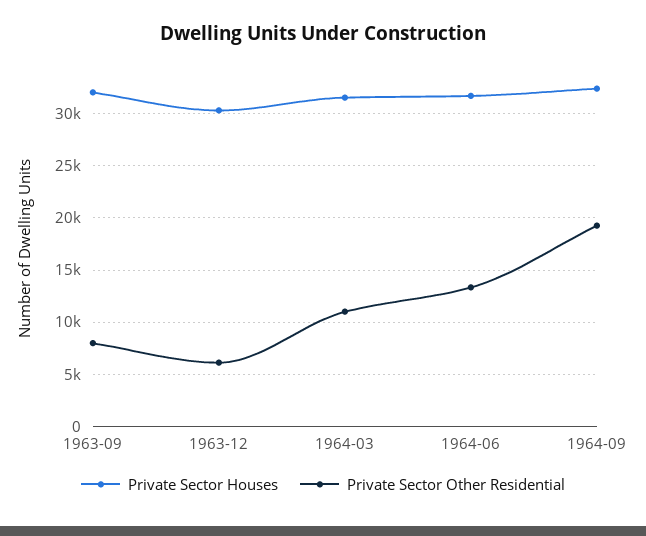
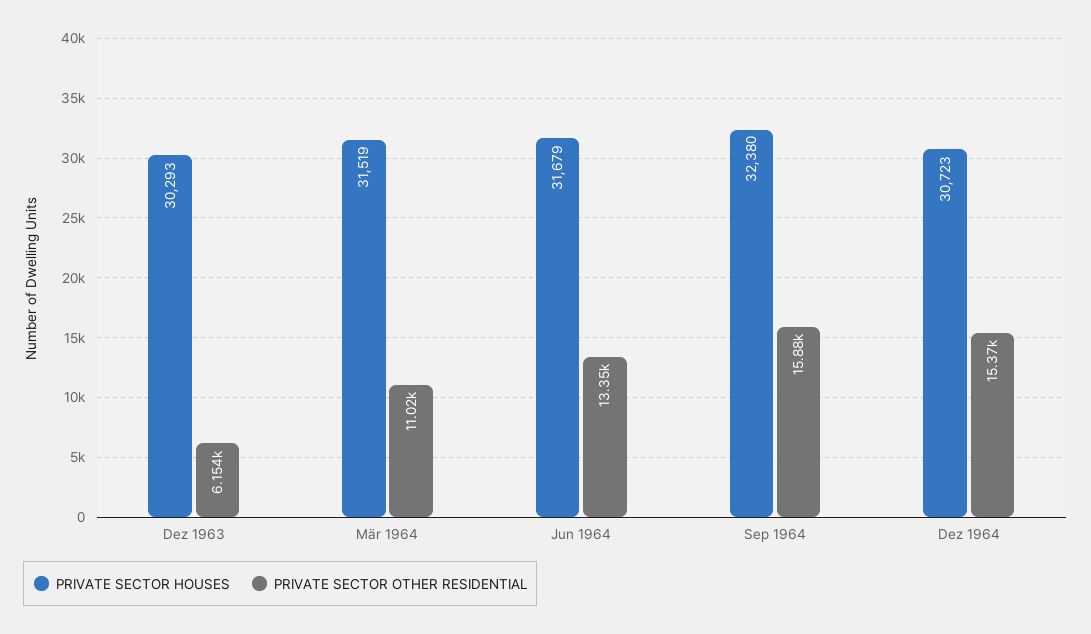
Private Sector Houses, 1963-09: 32000 -> none
Private Sector Other Residential, 1963-09: 8000 -> none
Private Sector Other Residential, 1964-09: 19000 -> 15880
Private Sector Houses, Dez 1964: none -> 30723
Private Sector Other Residential, Dez 1964: none -> 15370

